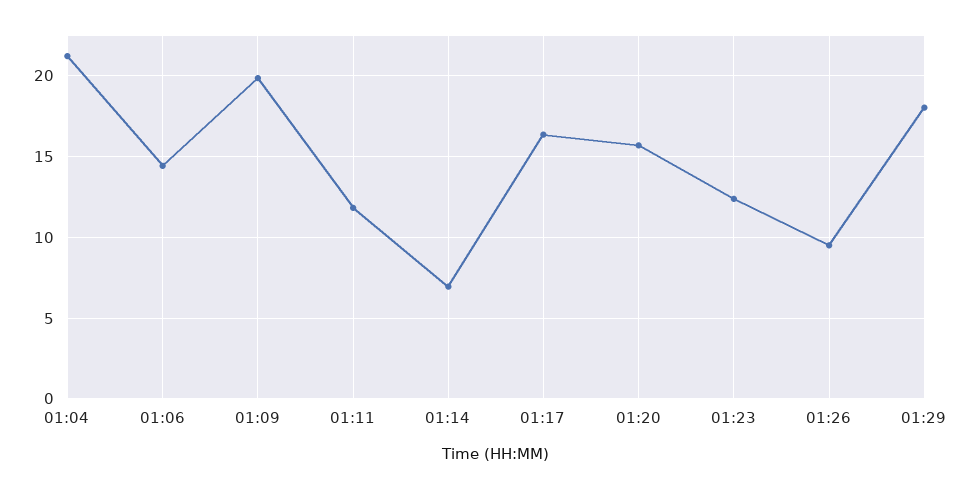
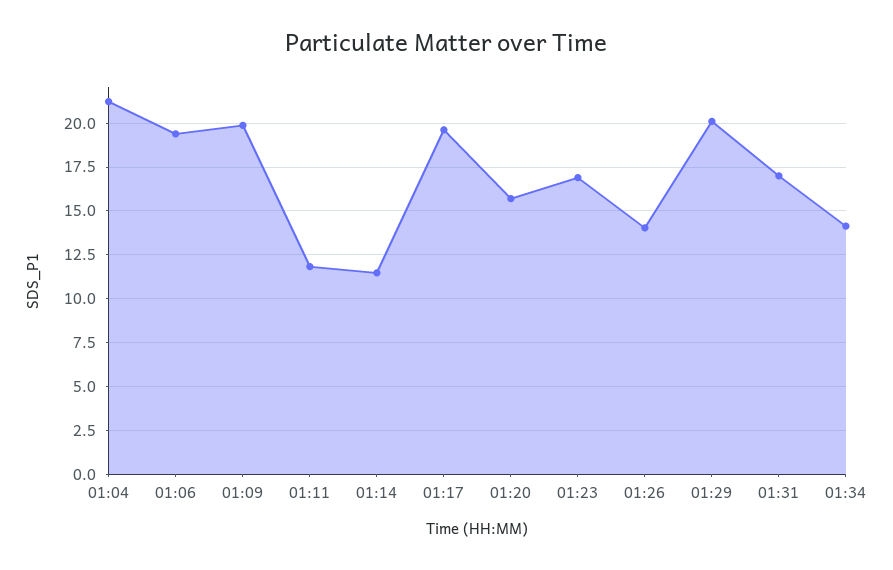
01:06: 14.5 -> 19.5
01:14: 7 -> 11.5
01:17: 16.5 -> 19.5
01:23: 12.5 -> 17
01:26: 9.5 -> 14
01:29: 18 -> 20
01:31: none -> 17
01:34: none -> 14

